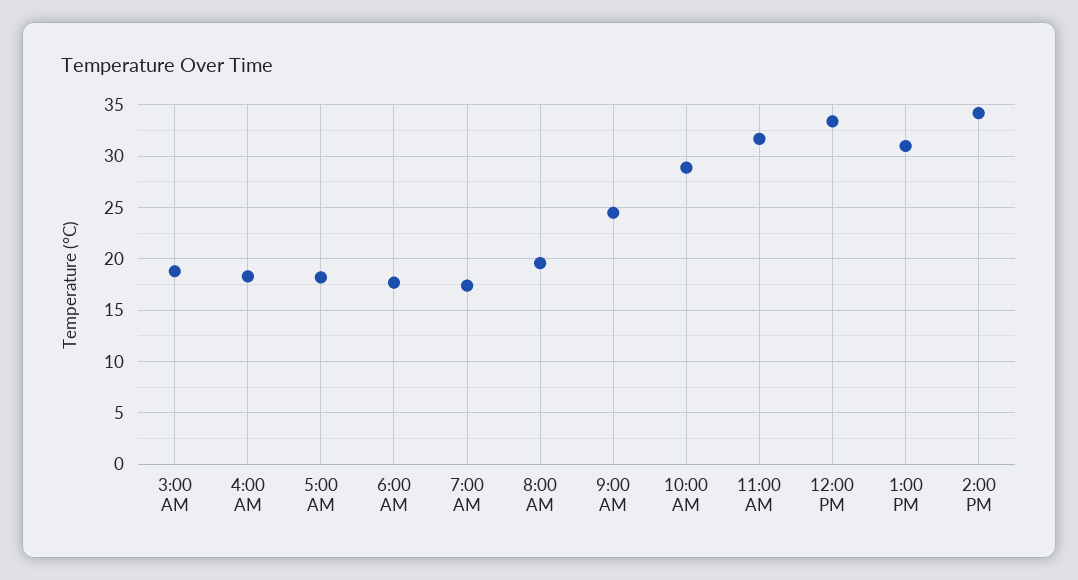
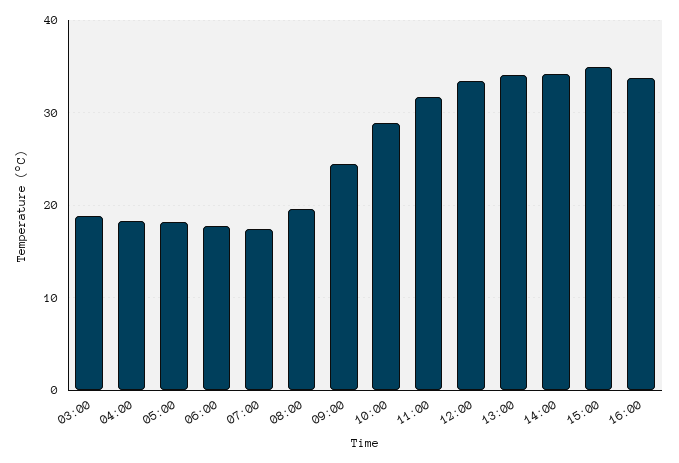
1:00 PM: 31 -> 34
15:00: none -> 35
16:00: none -> 34

